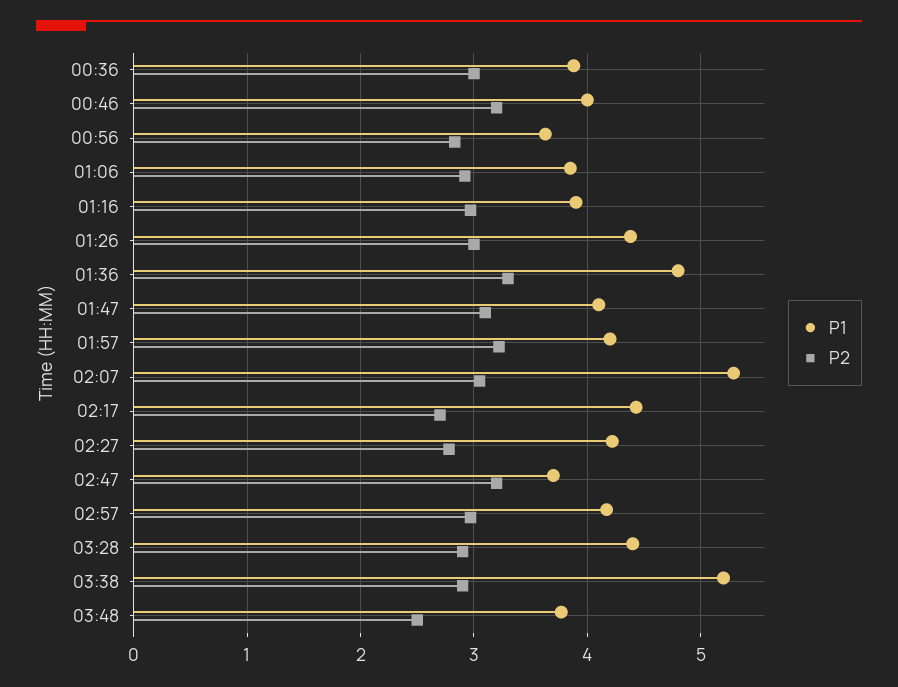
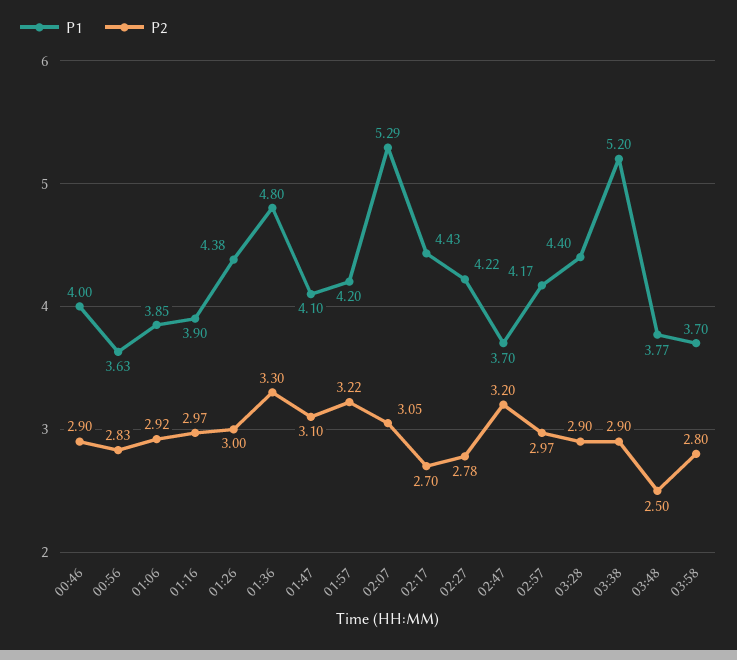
P1, 00:36: 3.9 -> none
P2, 00:36: 3 -> none
P2, 00:46: 3.2 -> 2.9
P1, 03:58: none -> 3.7
P2, 03:58: none -> 2.8

